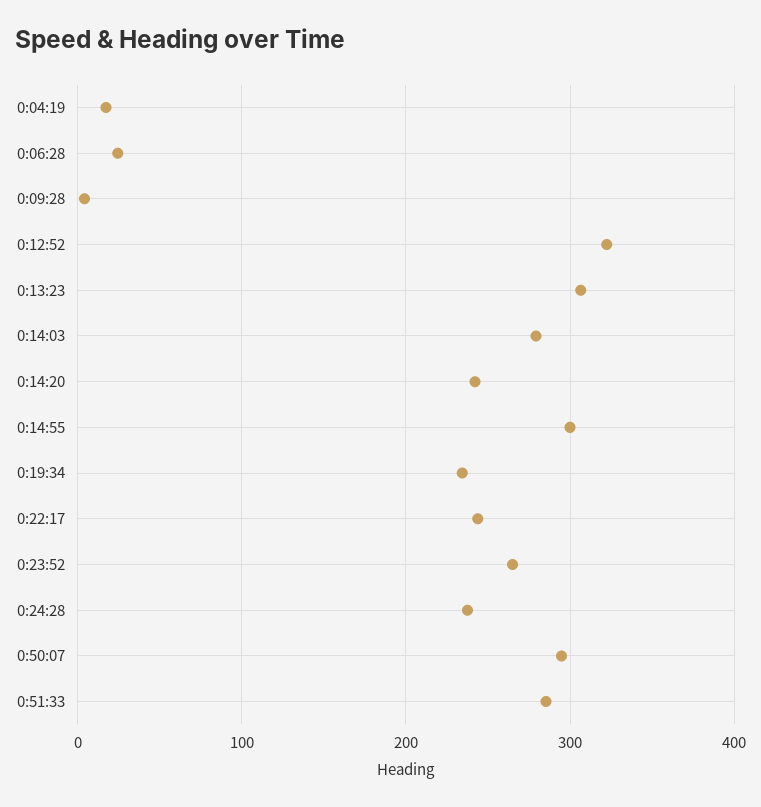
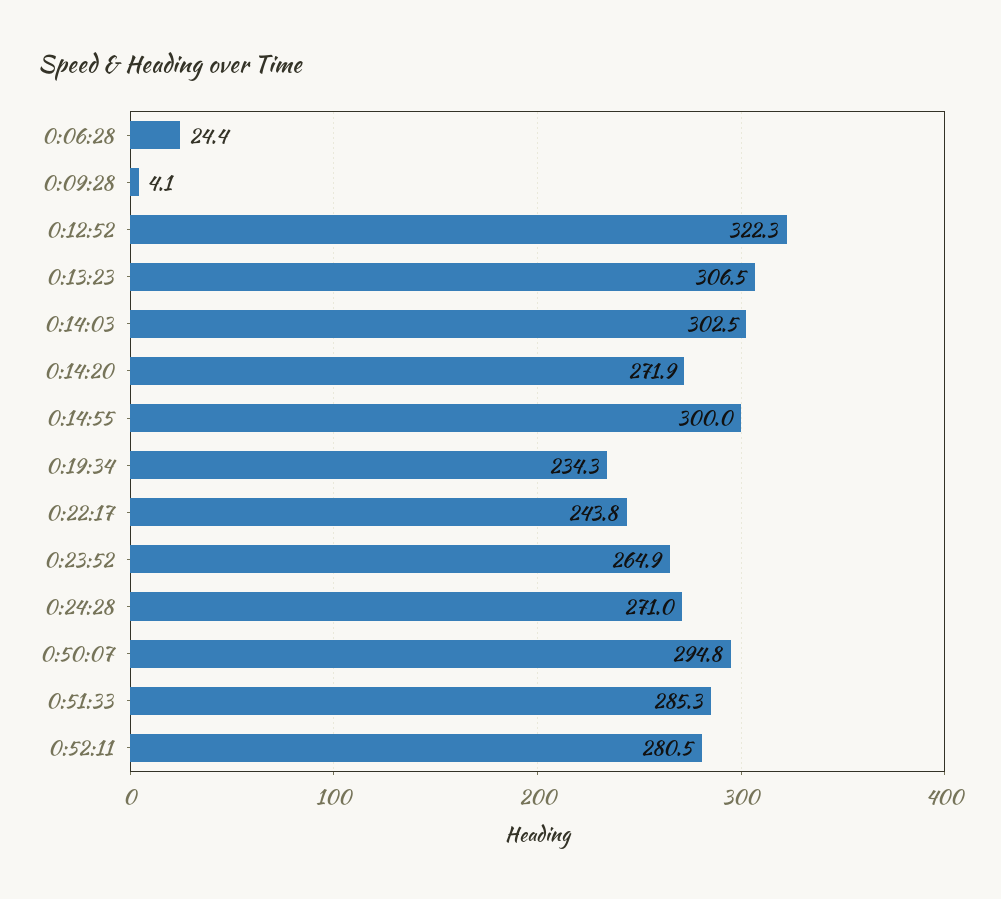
0:04:19: 20 -> none
0:14:03: 280 -> 302.5
0:14:20: 240 -> 271.9
0:24:28: 240 -> 271
0:52:11: none -> 280.5

